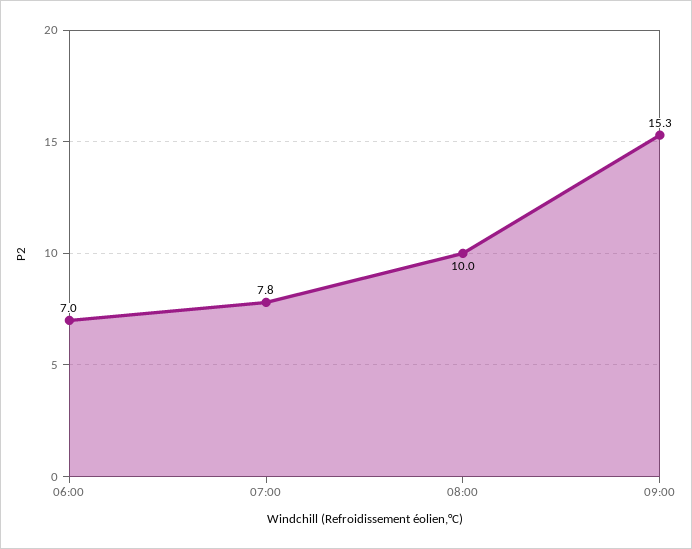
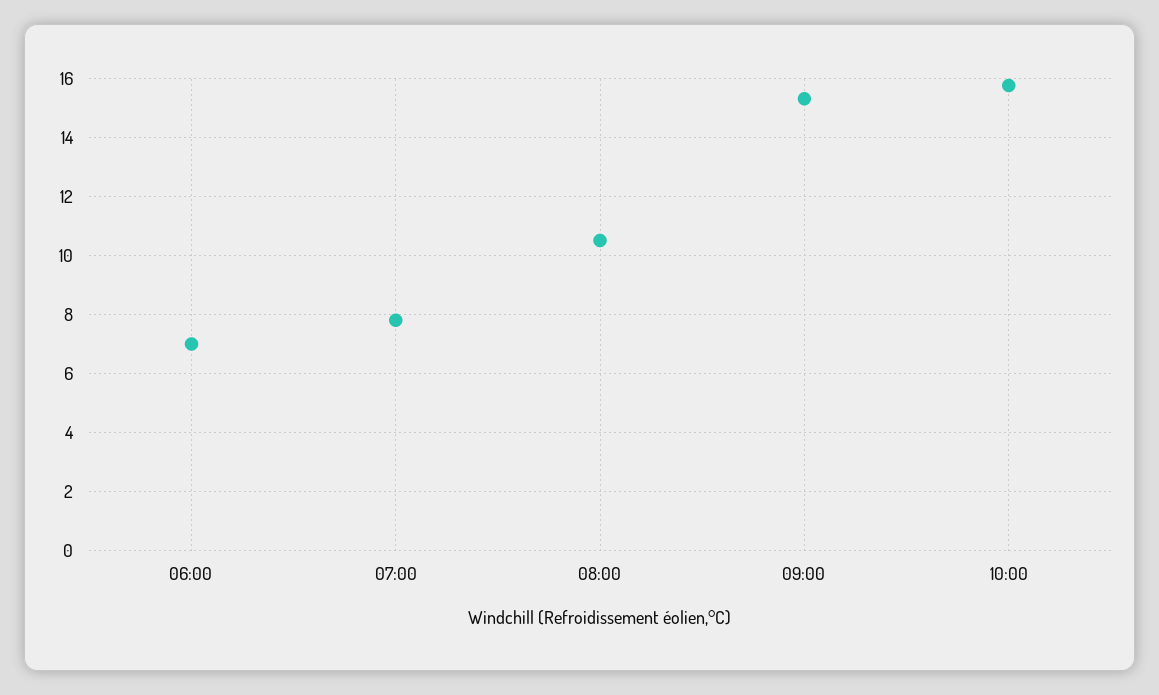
08:00: 10 -> 10.5
10:00: none -> 15.75

